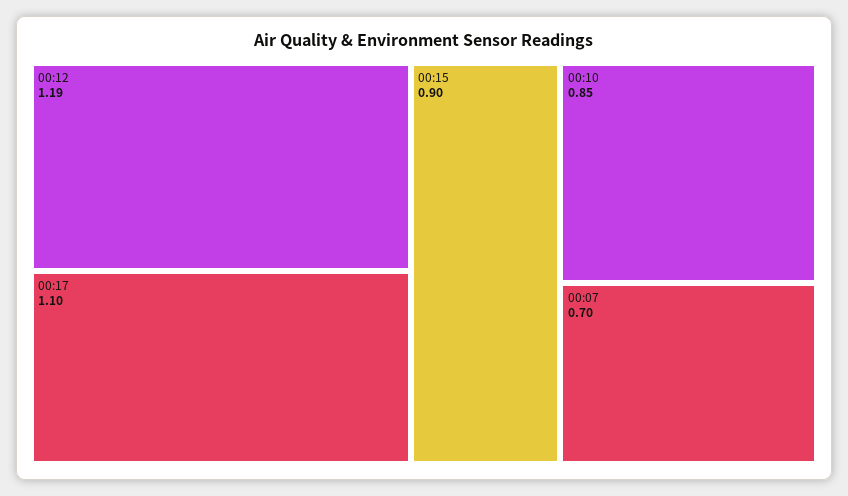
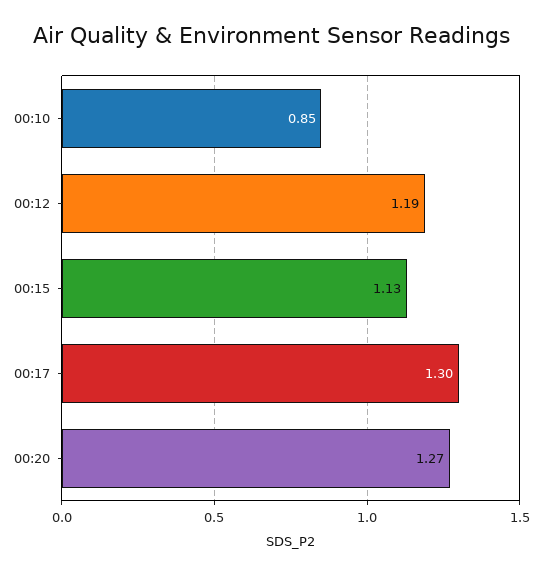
00:17: 1.1 -> 1.3
00:15: 0.9 -> 1.13
00:07: 0.7 -> none
00:20: none -> 1.27

